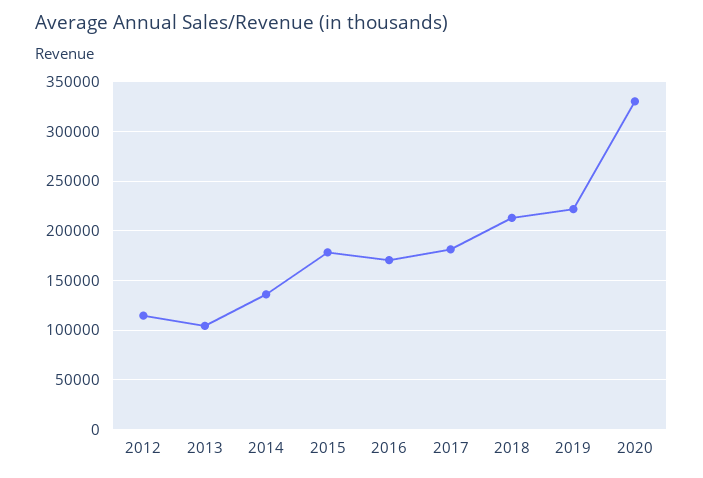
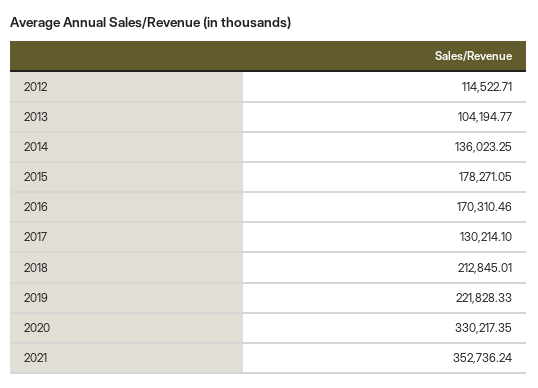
2017: 180000 -> 130214.1
2021: none -> 352736.24

